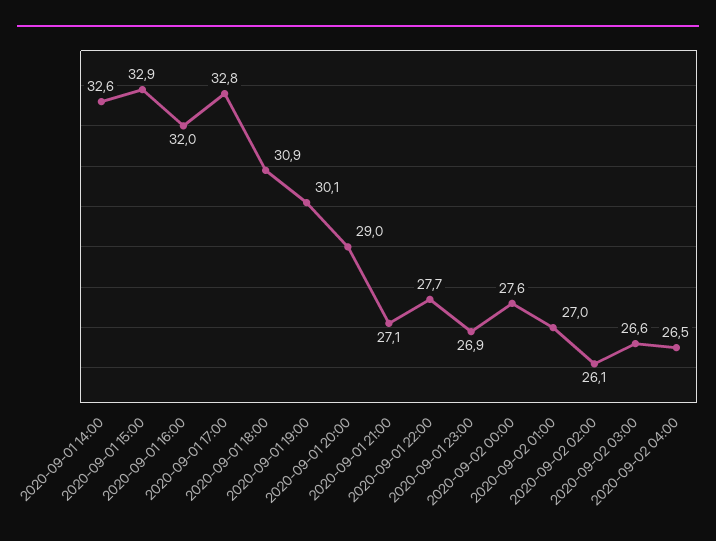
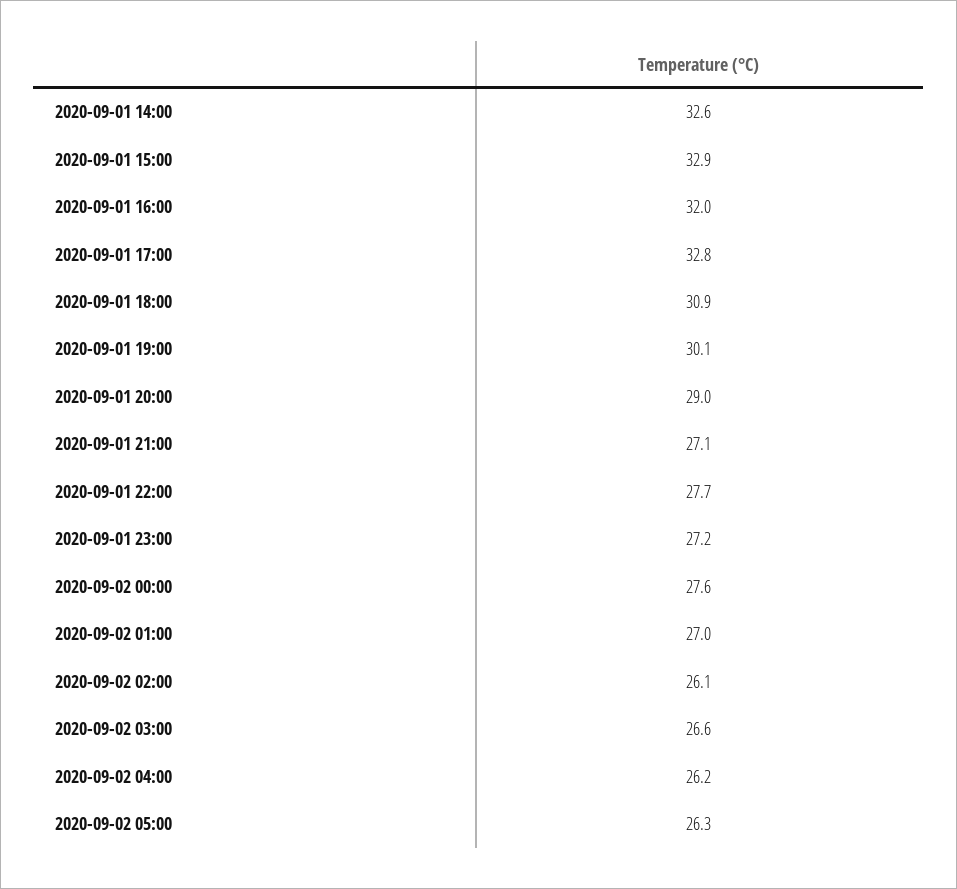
2020-09-01 23:00: 26.9 -> 27.2
2020-09-02 04:00: 26.5 -> 26.2
2020-09-02 05:00: none -> 26.3

